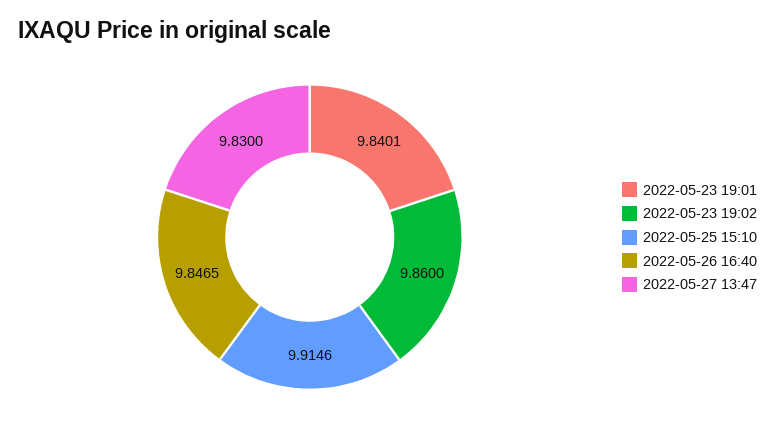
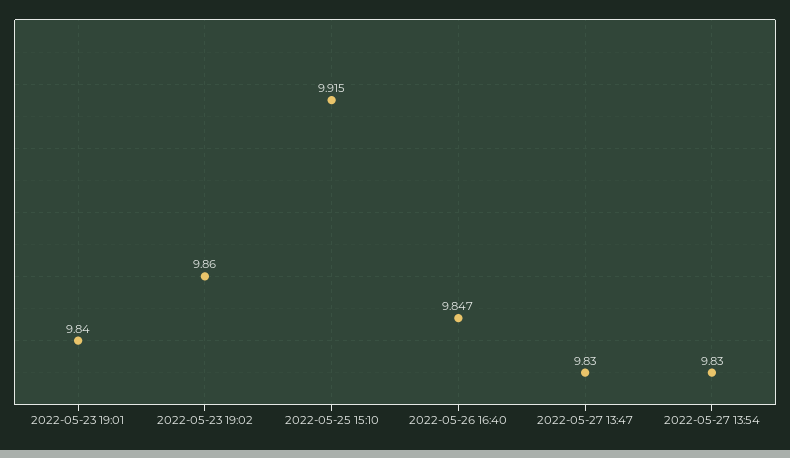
2022-05-27 13:54: none -> 9.83

